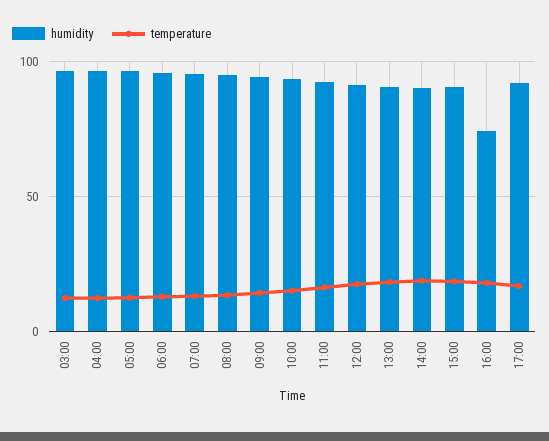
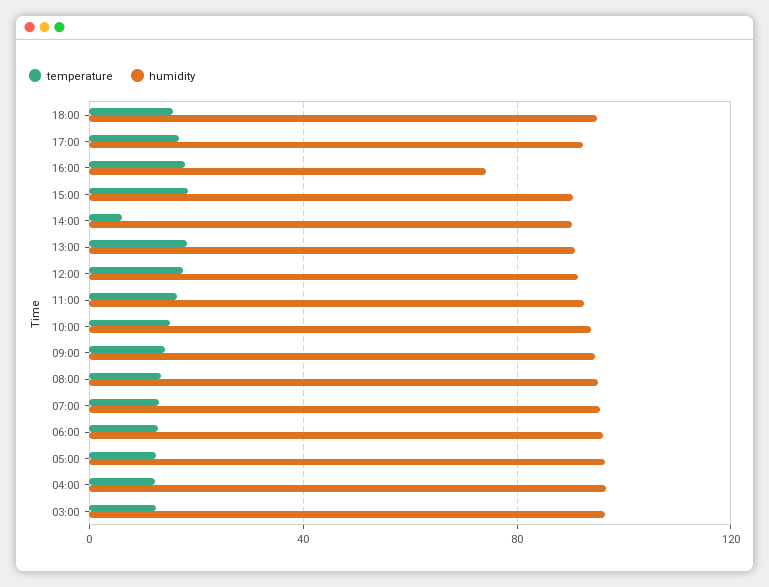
temperature, 14:00: 20 -> 5
temperature, 18:00: none -> 15
humidity, 18:00: none -> 95

